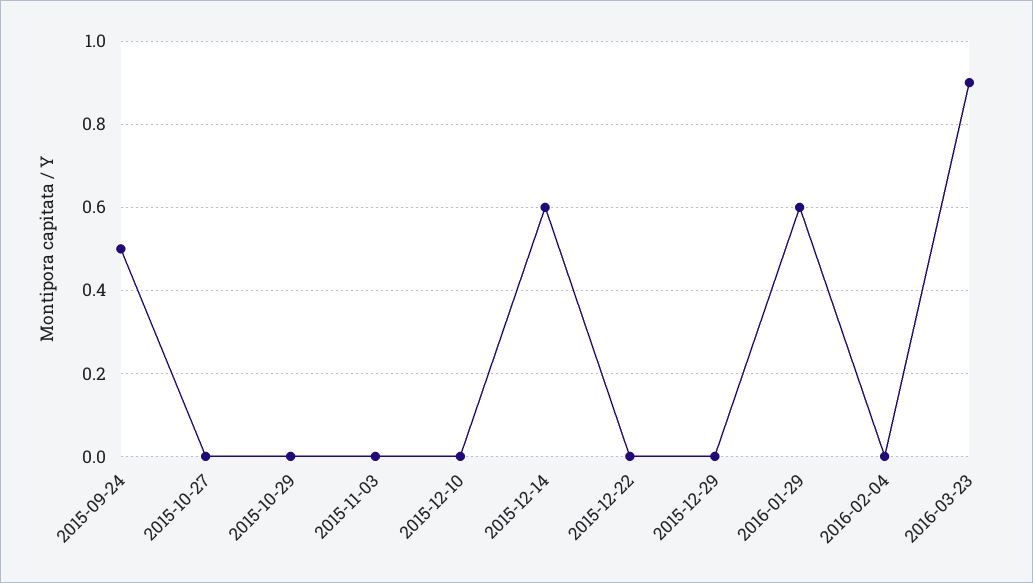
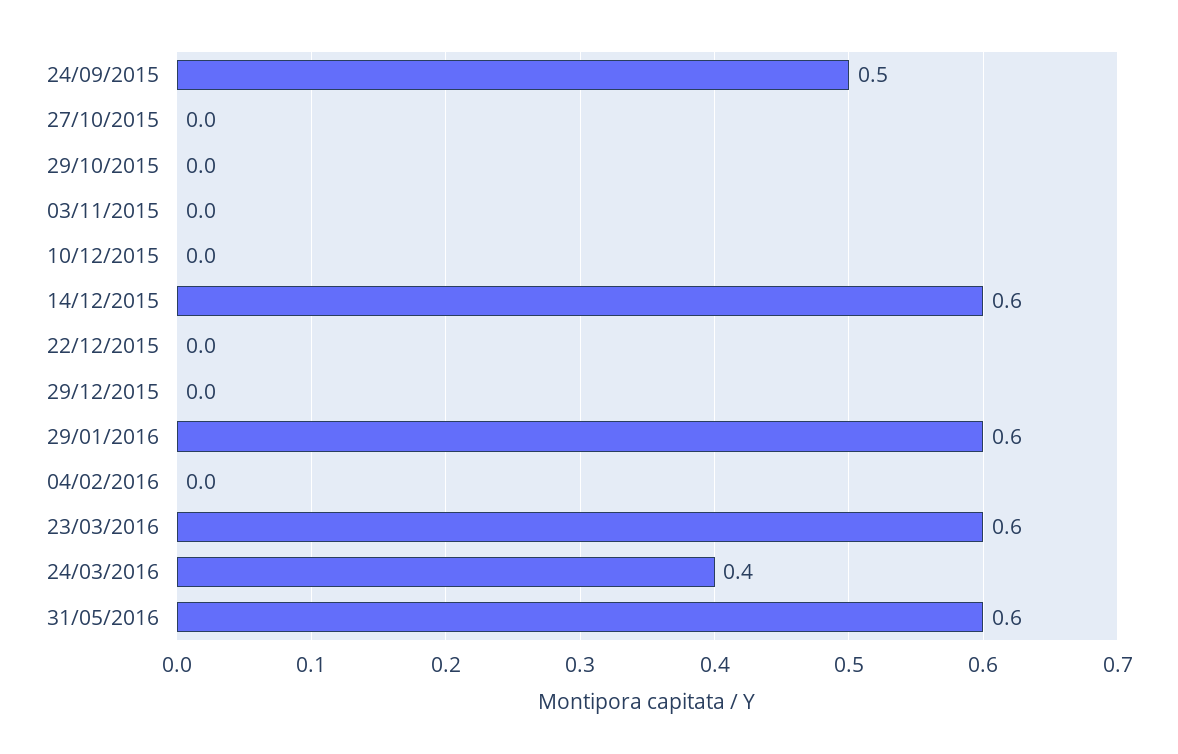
2016-03-23: 0.9 -> 0.6
24/03/2016: none -> 0.4
31/05/2016: none -> 0.6

